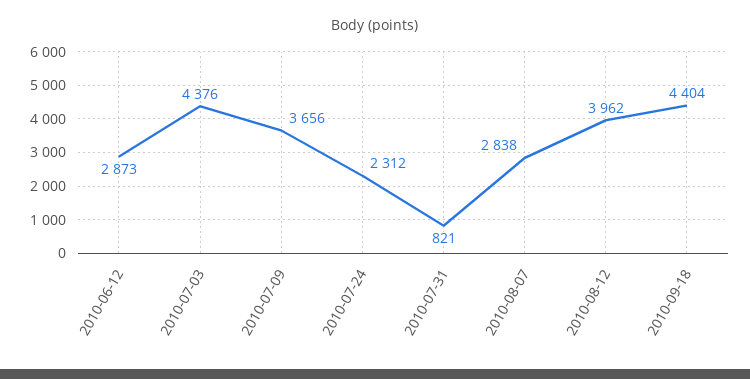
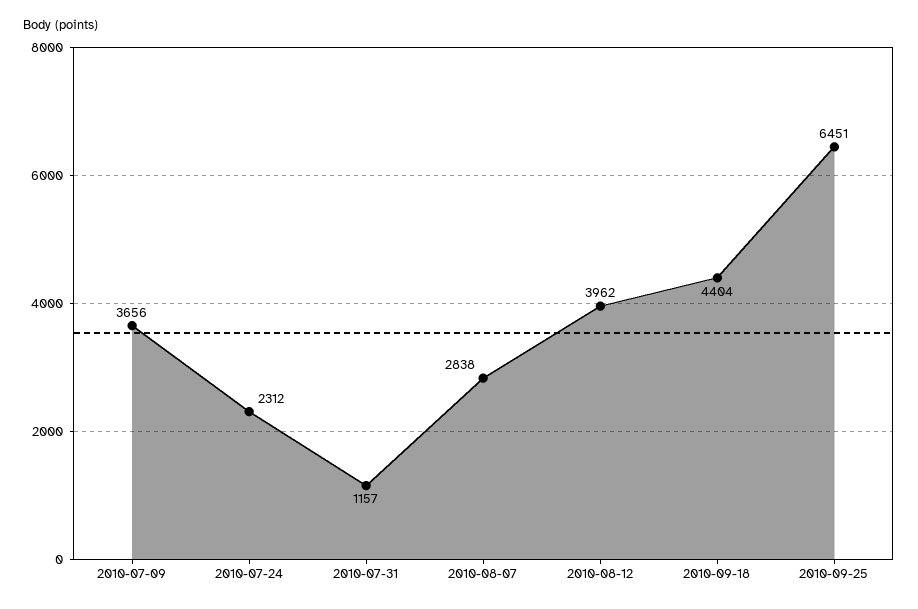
2010-06-12: 2873 -> none
2010-07-03: 4376 -> none
2010-07-31: 821 -> 1157
2010-09-25: none -> 6451

